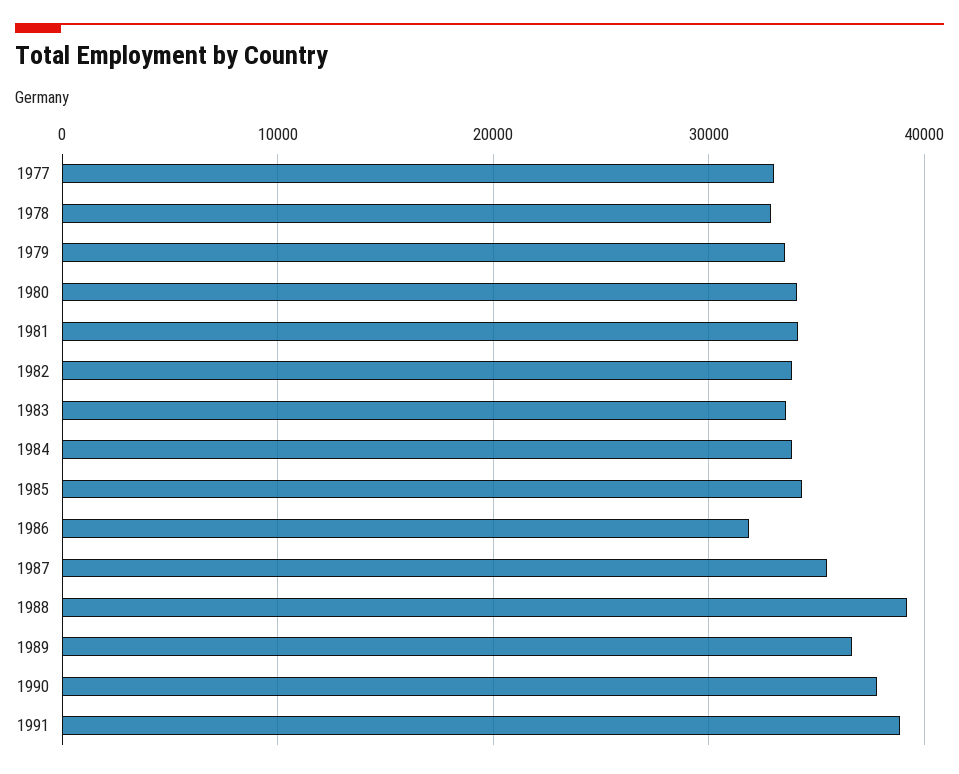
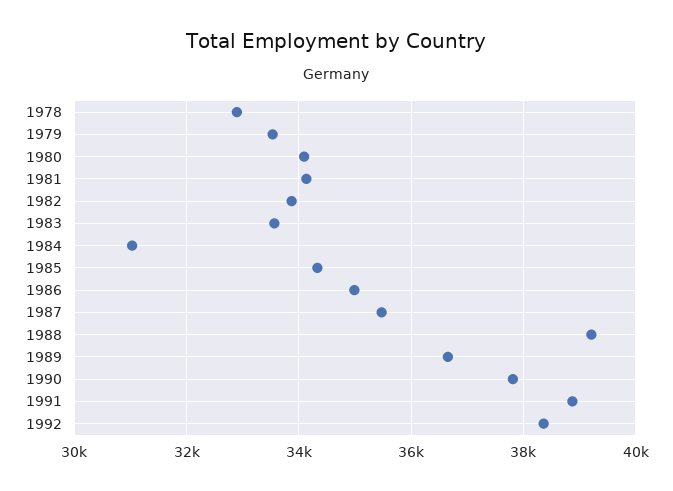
1977: 33000 -> none
1984: 34000 -> 31000
1986: 32000 -> 35000
1992: none -> 38400

